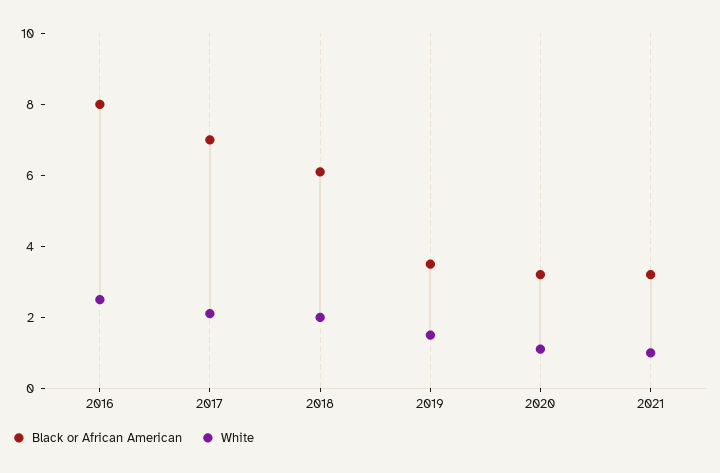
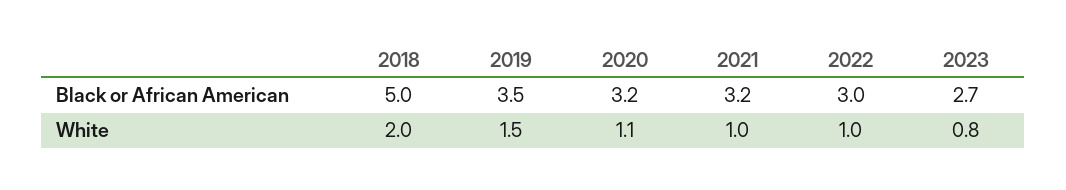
Black or African American, 2016: 8 -> none
White, 2016: 2.5 -> none
Black or African American, 2017: 7 -> none
White, 2017: 2 -> none
Black or African American, 2018: 6 -> 5
Black or African American, 2022: none -> 3
Black or African American, 2023: none -> 2.7
White, 2022: none -> 1
White, 2023: none -> 0.8

